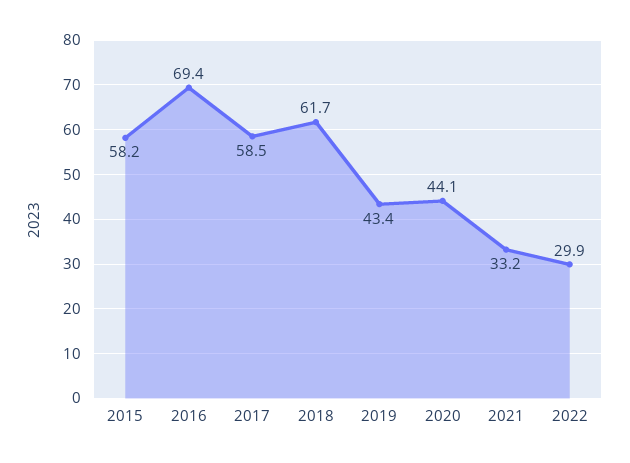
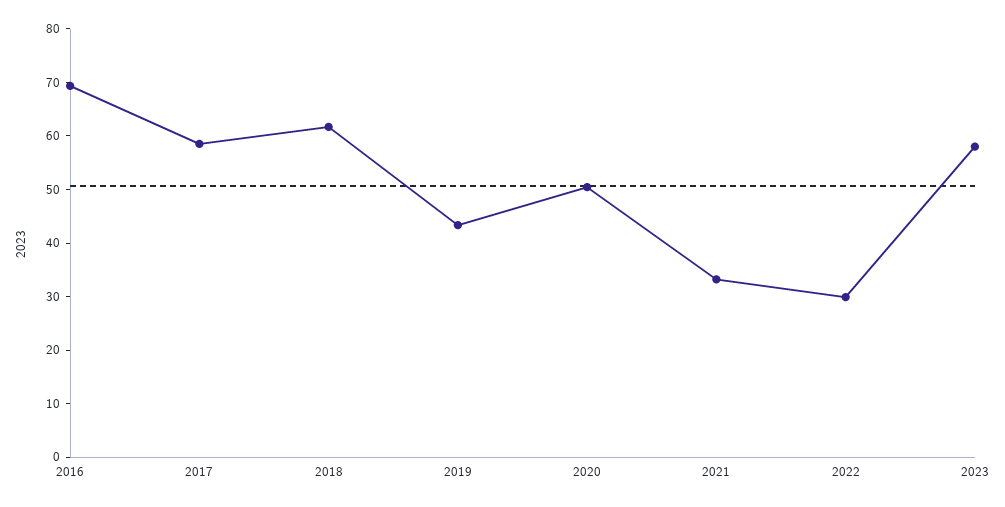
2015: 58.2 -> none
2020: 44.1 -> 50
2023: none -> 58

